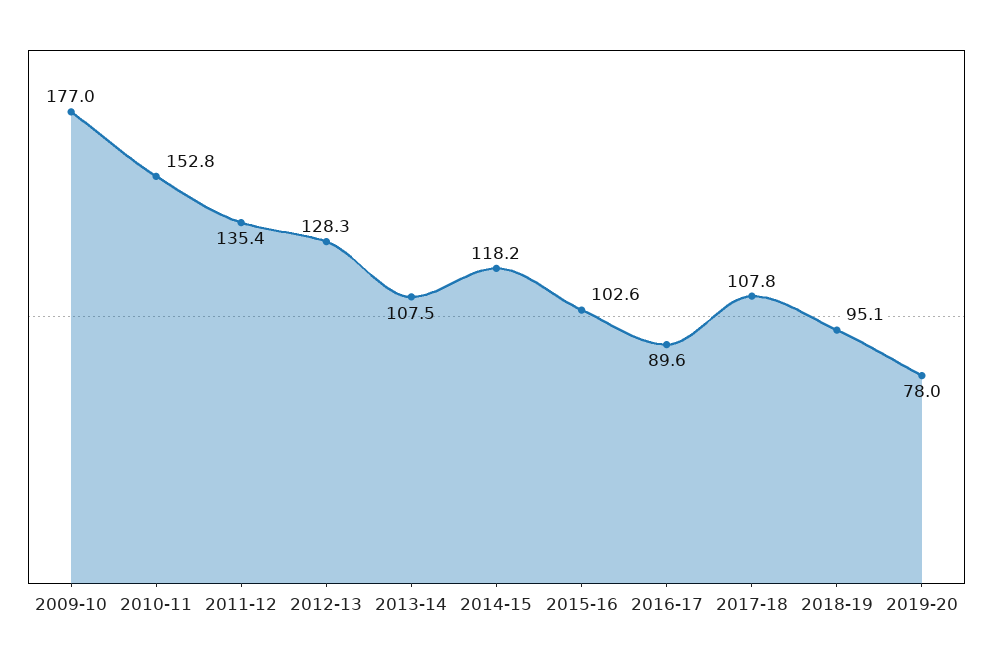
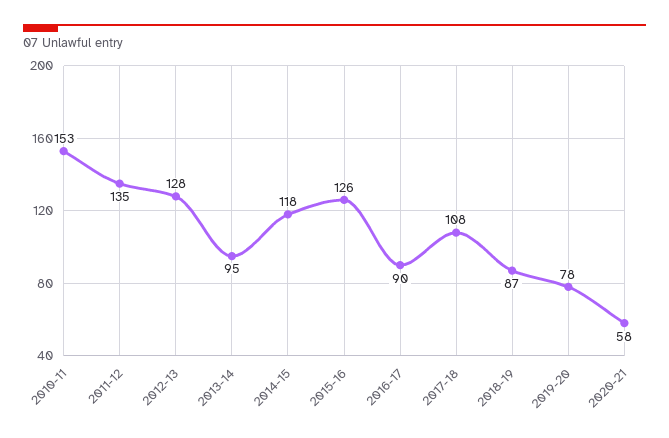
2009-10: 177 -> none
2013-14: 107.5 -> 95
2015-16: 102.6 -> 126
2018-19: 95.1 -> 87
2020-21: none -> 58

